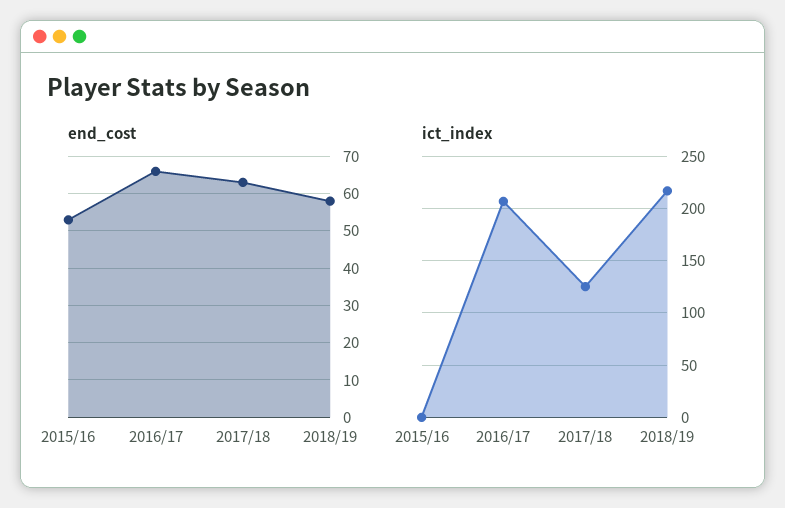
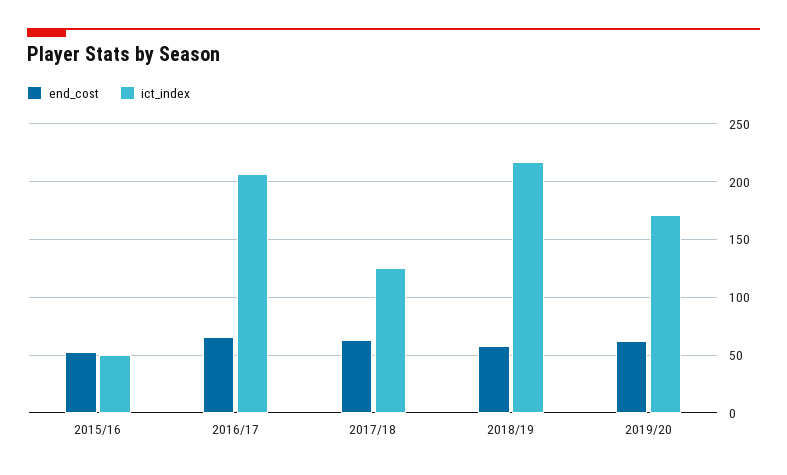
ict_index, 2015/16: 0 -> 50
end_cost, 2019/20: none -> 60
ict_index, 2019/20: none -> 170

